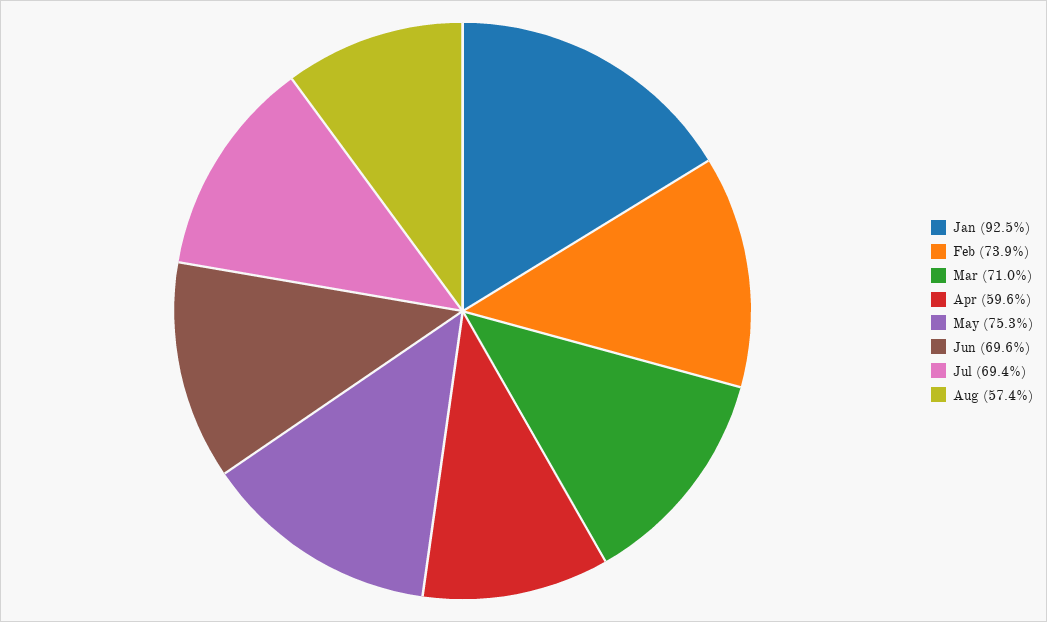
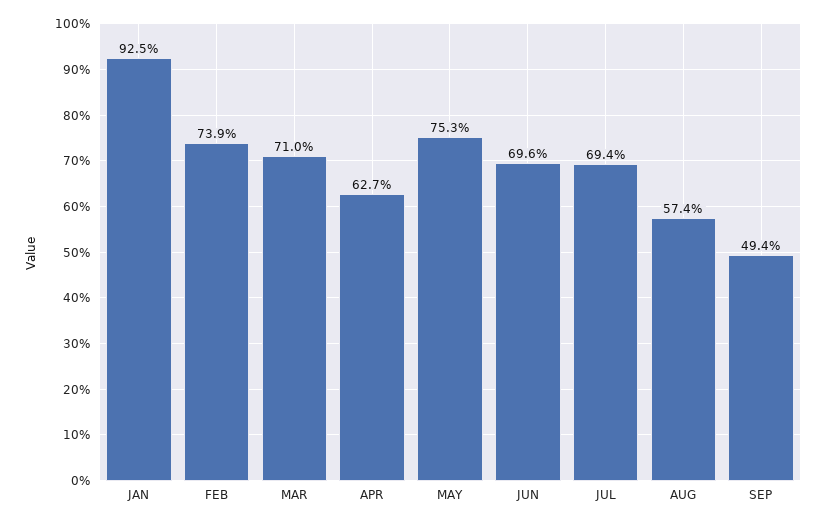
Apr: 59.6 -> 62.7
SEP: none -> 49.4

